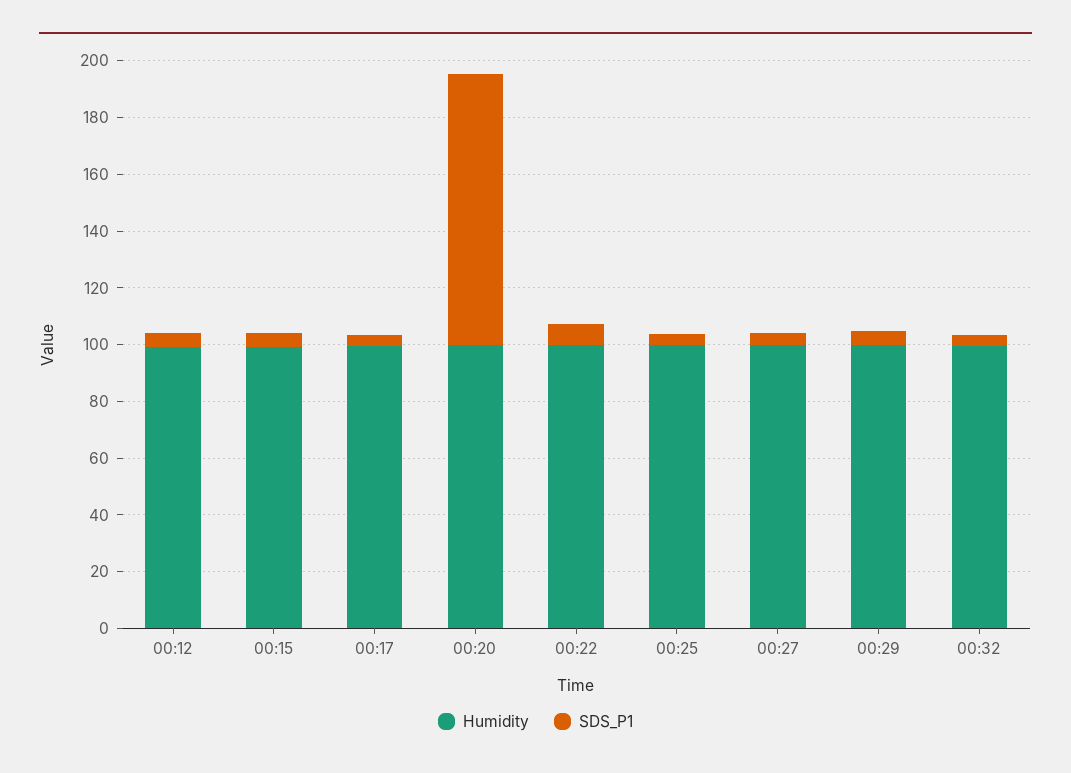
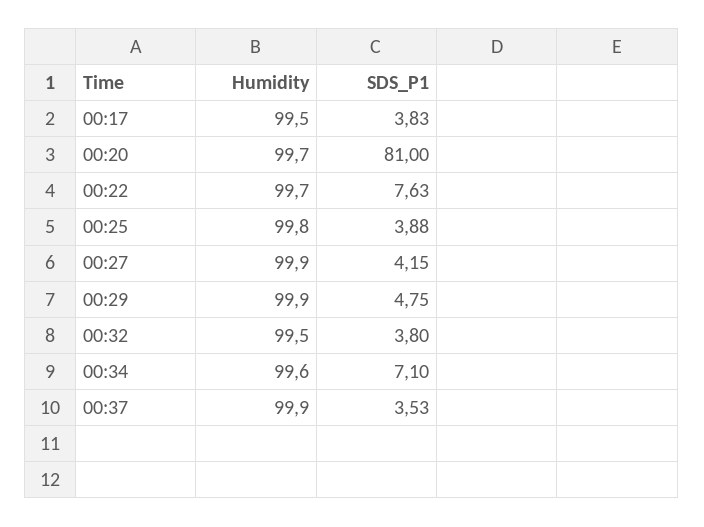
Humidity, 00:12: 100 -> none
SDS_P1, 00:12: 5 -> none
Humidity, 00:15: 100 -> none
SDS_P1, 00:15: 5 -> none
SDS_P1, 00:20: 95 -> 81
Humidity, 00:34: none -> 99.6
SDS_P1, 00:34: none -> 7.1
Humidity, 00:37: none -> 99.9
SDS_P1, 00:37: none -> 3.53

